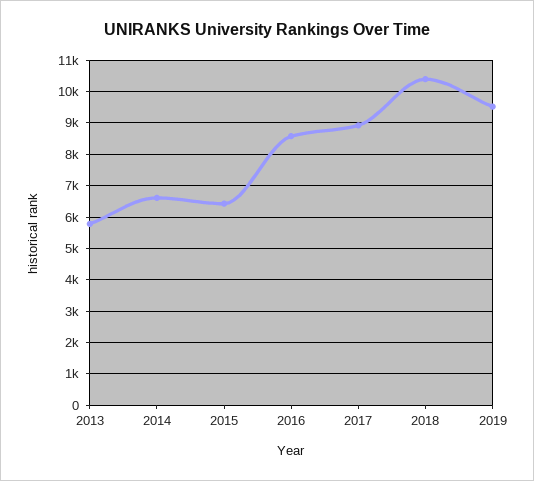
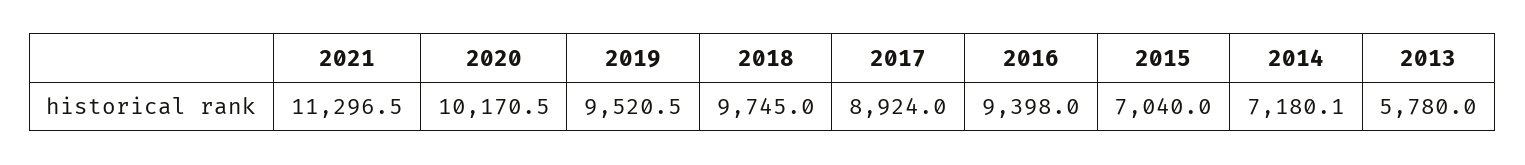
2014: 6600 -> 7180.1
2015: 6400 -> 7040
2016: 8600 -> 9398
2018: 10400 -> 9745
2021: none -> 11296.5
2020: none -> 10170.5

